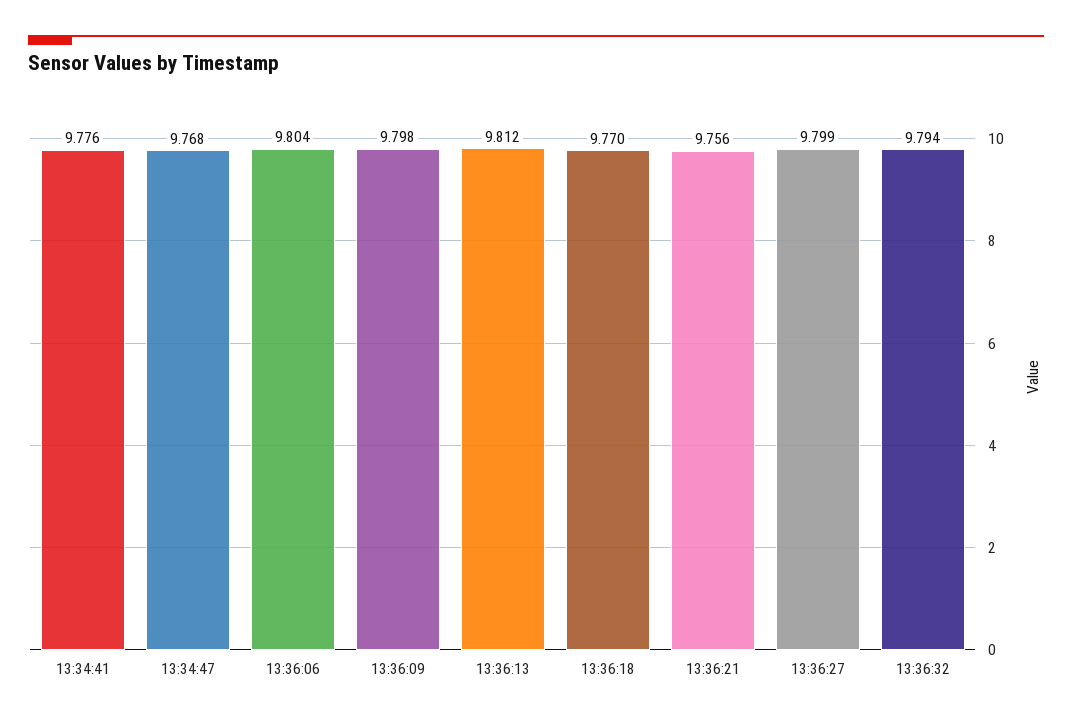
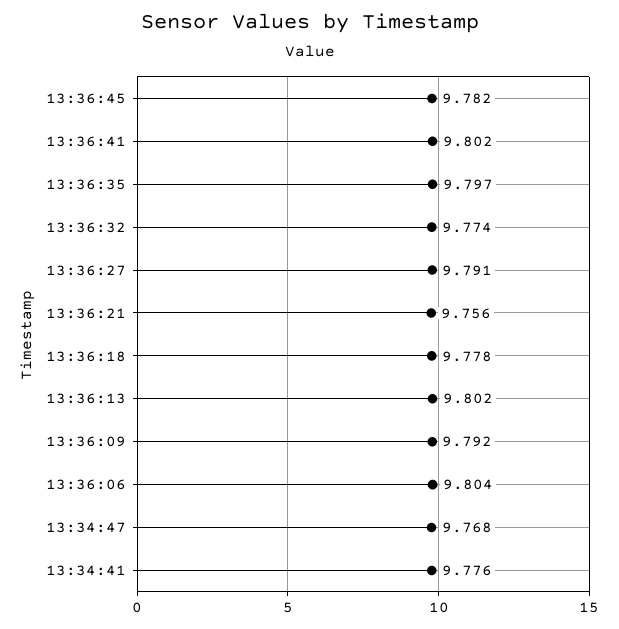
13:36:09: 9.798 -> 9.792
13:36:13: 9.812 -> 9.802
13:36:18: 9.77 -> 9.778
13:36:27: 9.799 -> 9.791
13:36:32: 9.794 -> 9.774
13:36:45: none -> 9.782
13:36:41: none -> 9.802
13:36:35: none -> 9.797

